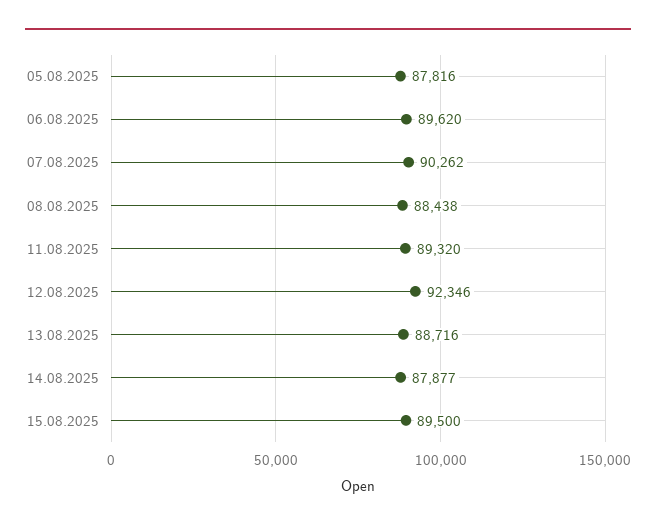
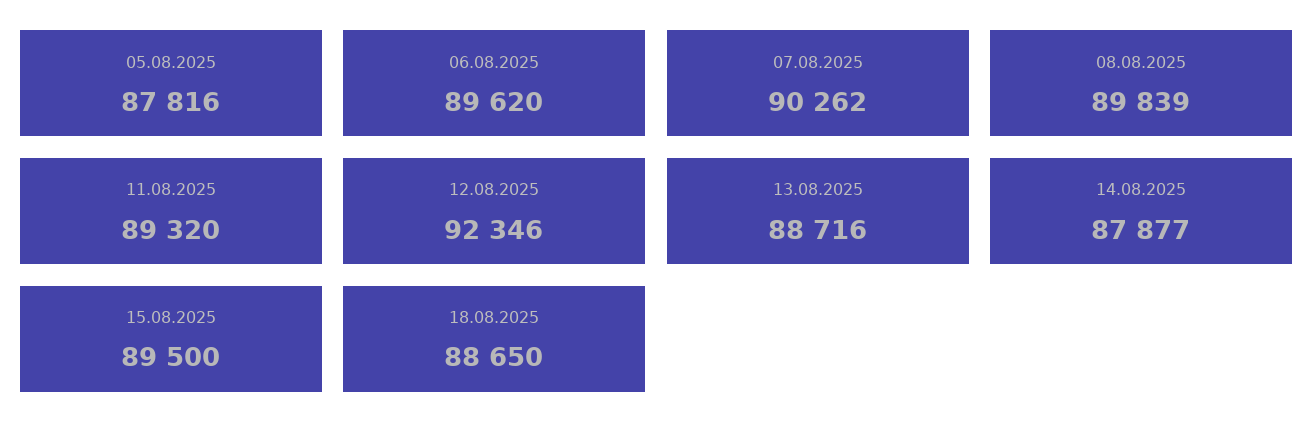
08.08.2025: 88438 -> 89839
18.08.2025: none -> 88650

